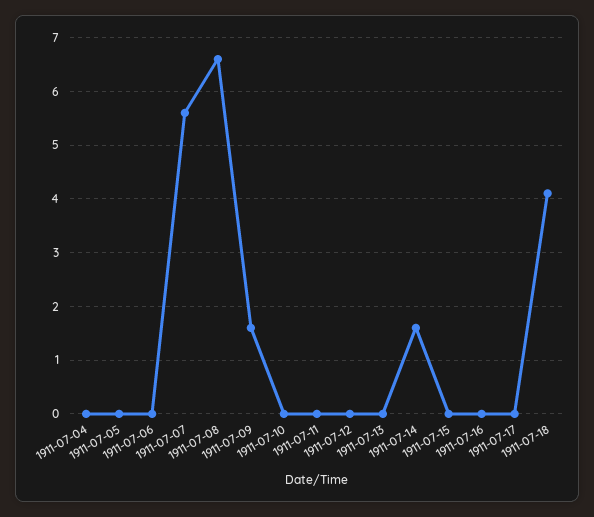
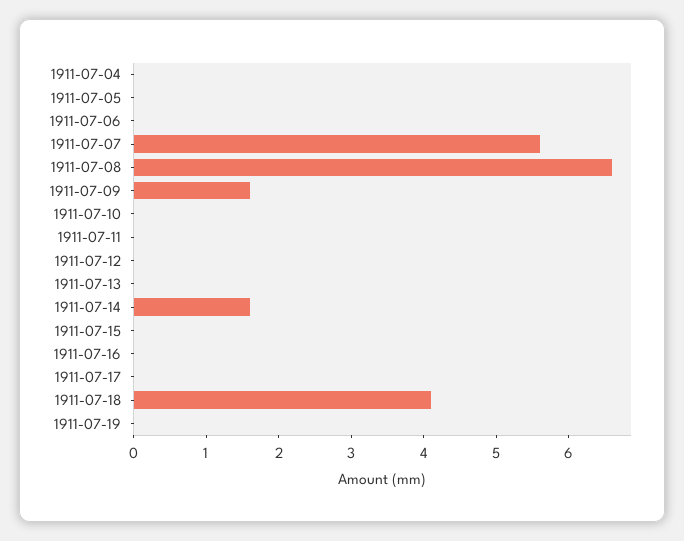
1911-07-19: none -> 0

